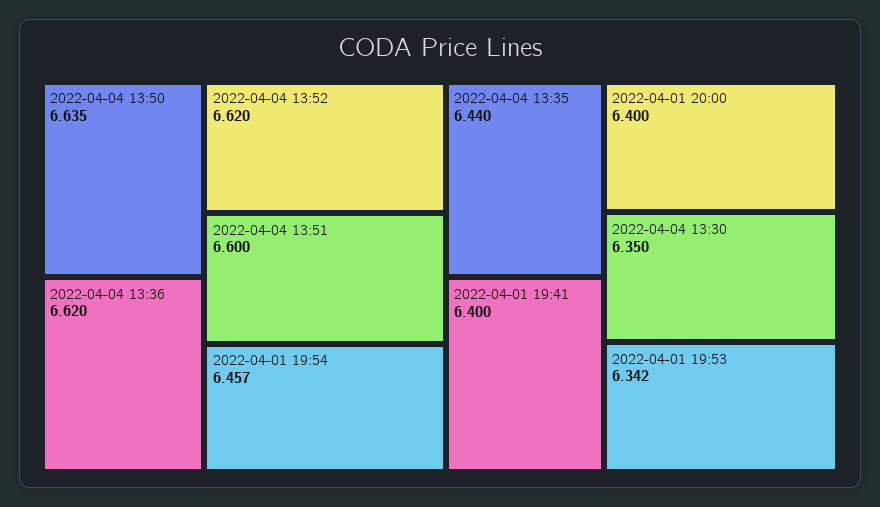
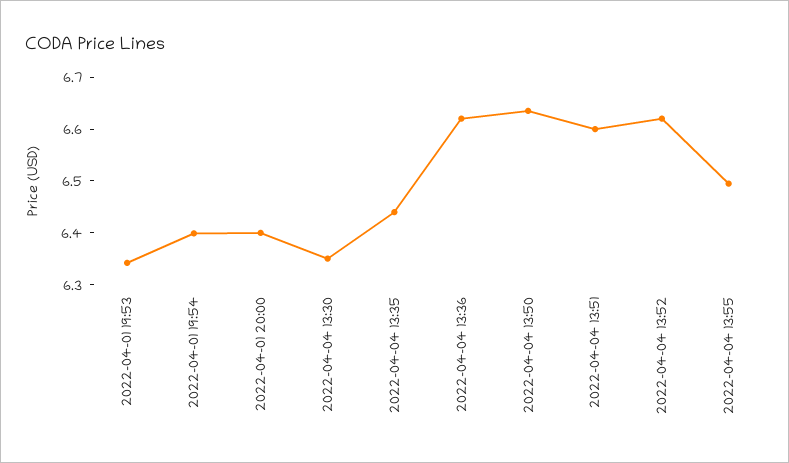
2022-04-01 19:54: 6.457 -> 6.4
2022-04-01 19:41: 6.4 -> none
2022-04-04 13:55: none -> 6.5

